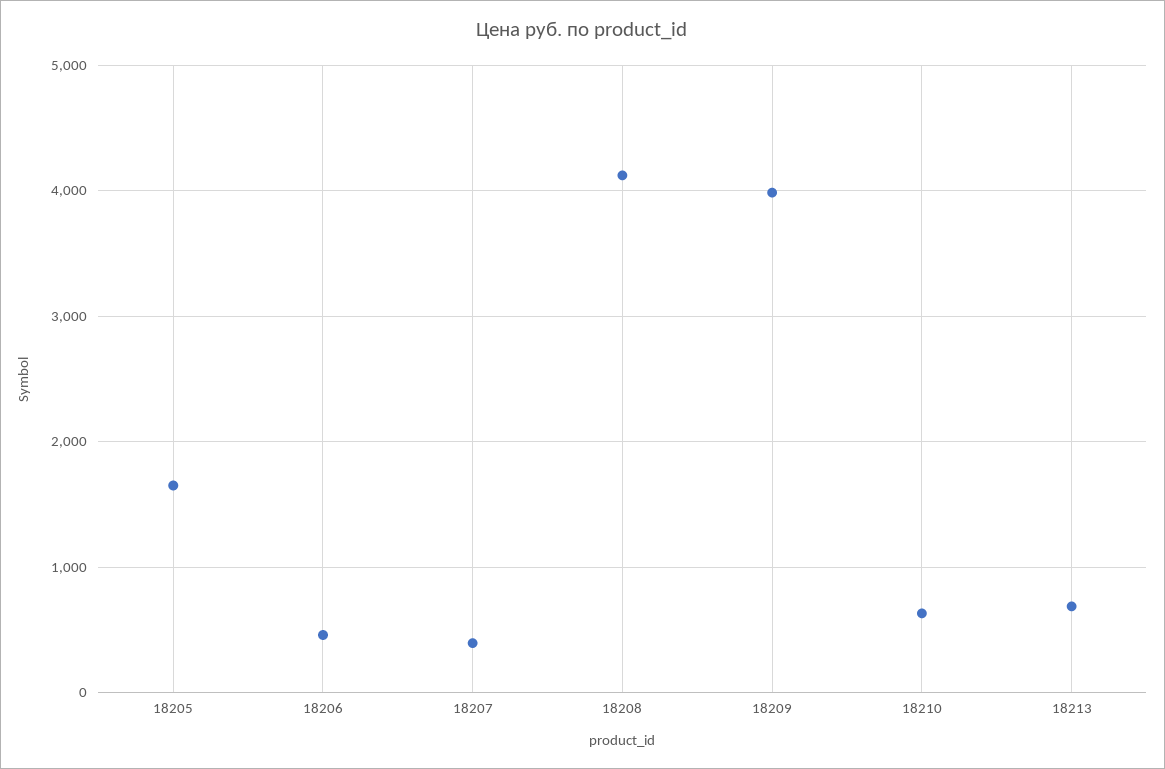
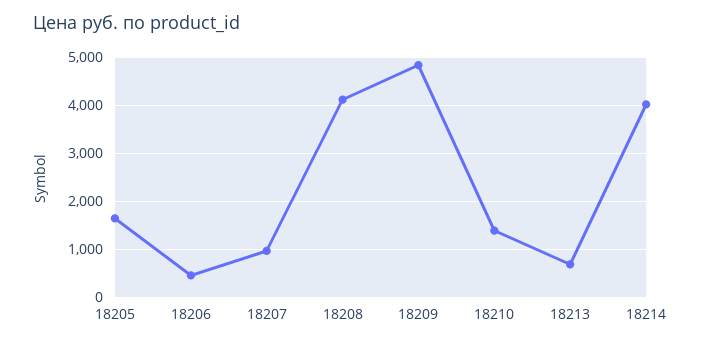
18207: 400 -> 1000
18209: 4000 -> 4800
18210: 600 -> 1400
18214: none -> 4000

